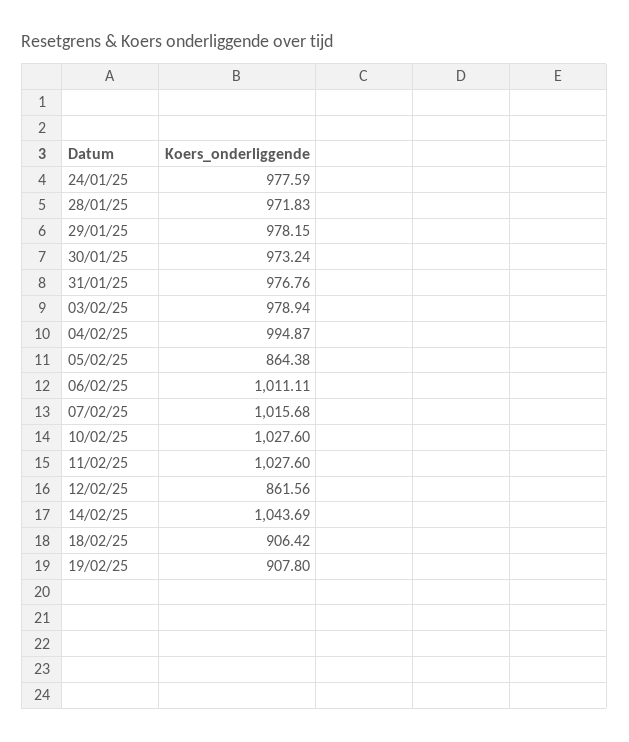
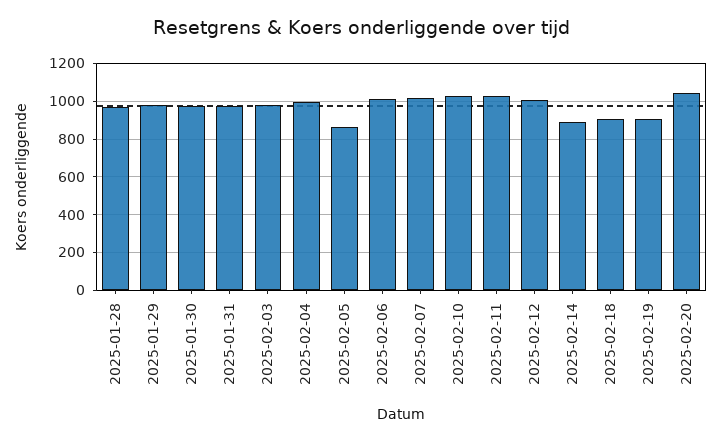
24/01/25: 977.59 -> none
12/02/25: 861.56 -> 1000
14/02/25: 1043.69 -> 900
2025-02-20: none -> 1050

